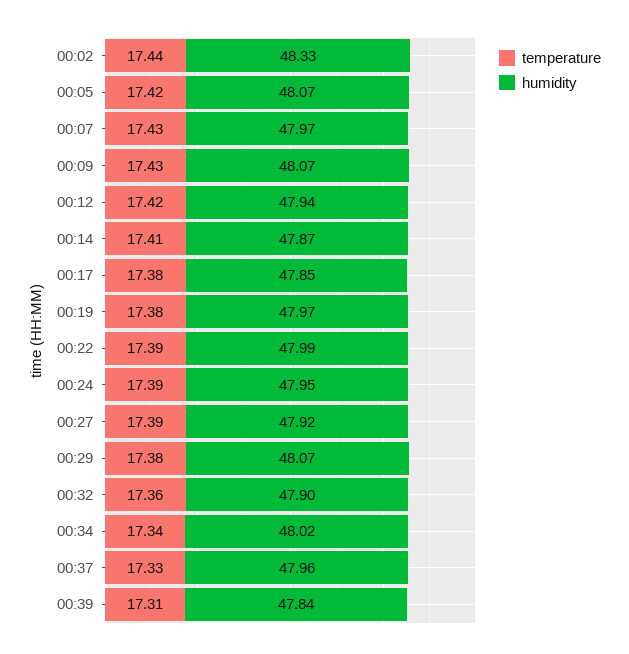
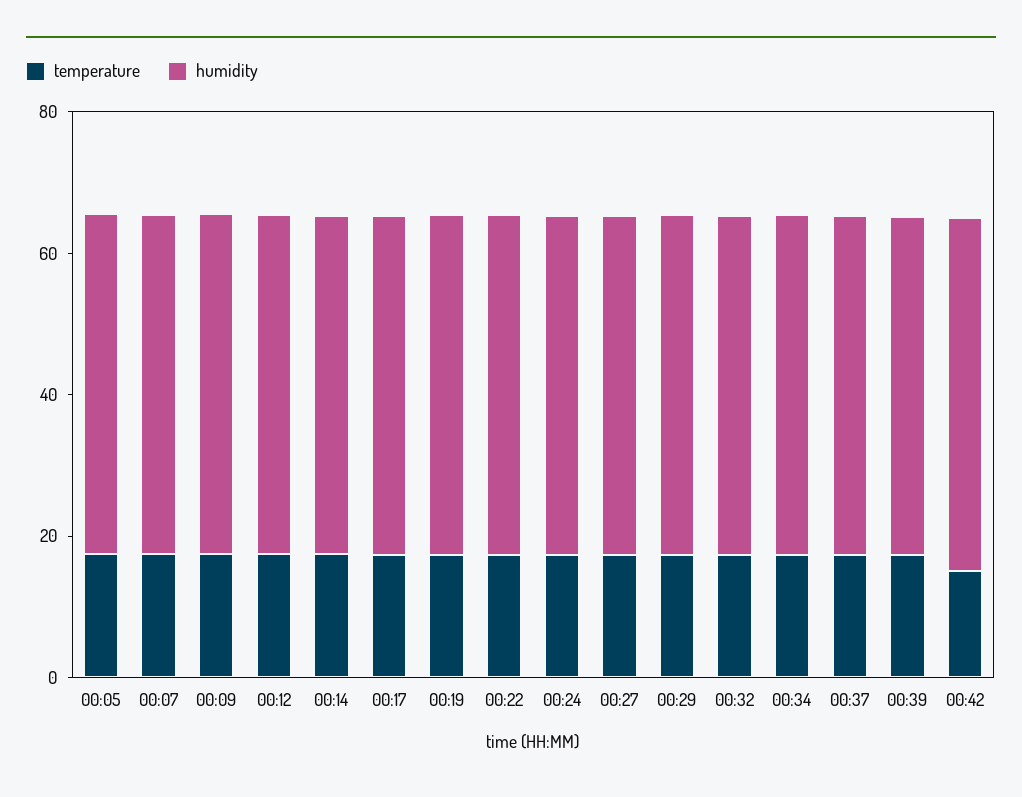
temperature, 00:02: 17.44 -> none
humidity, 00:02: 48.33 -> none
temperature, 00:42: none -> 15
humidity, 00:42: none -> 50

